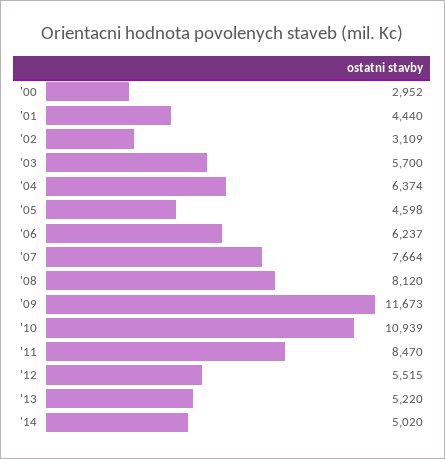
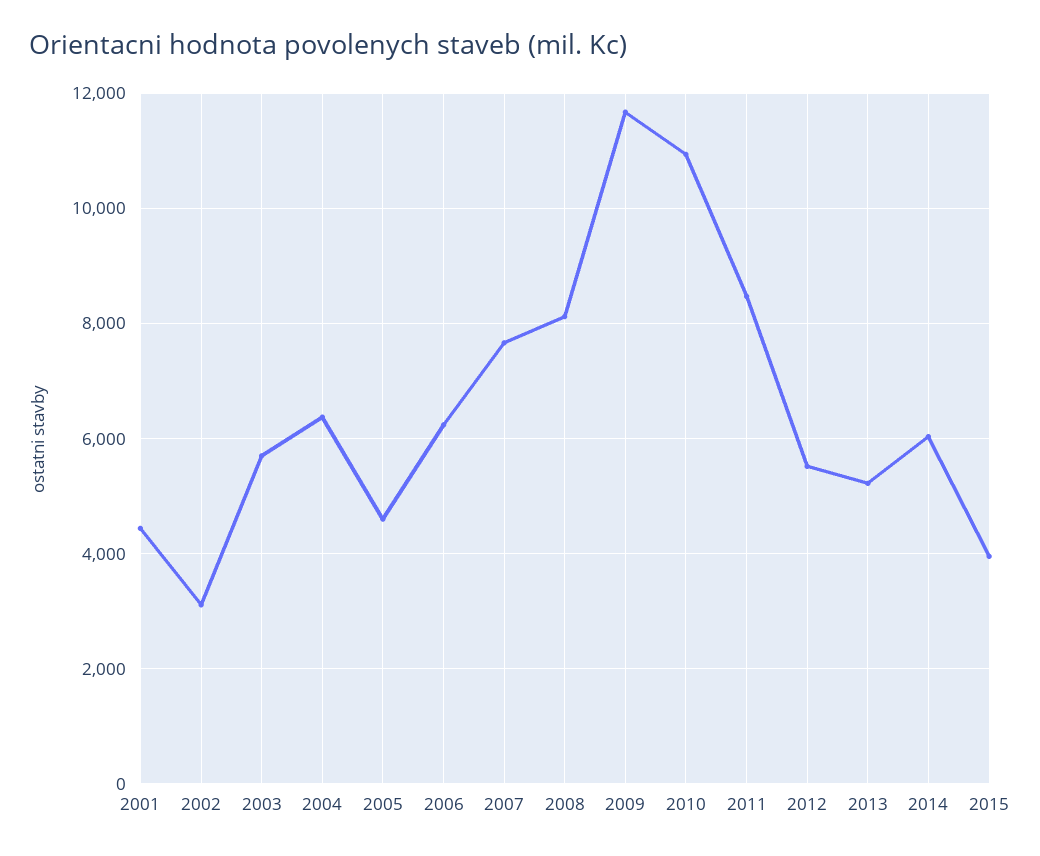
'00: 2952 -> none
'14: 5020 -> 6000
2015: none -> 4000

